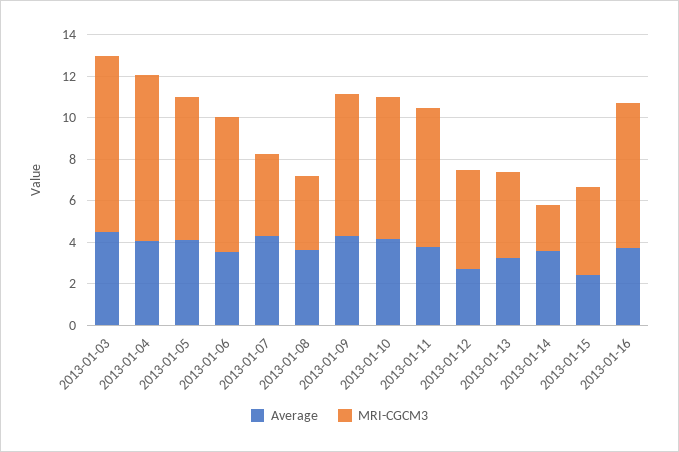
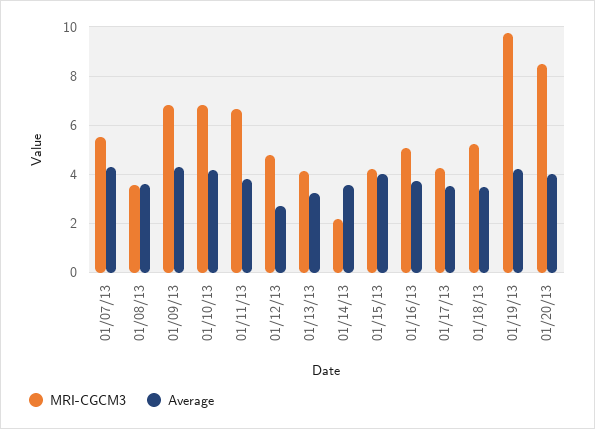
Average, 2013-01-03: 4.5 -> none
MRI-CGCM3, 2013-01-03: 8.5 -> none
Average, 2013-01-04: 4 -> none
MRI-CGCM3, 2013-01-04: 8 -> none
Average, 2013-01-05: 4 -> none
MRI-CGCM3, 2013-01-05: 7 -> none
Average, 2013-01-06: 3.5 -> none
MRI-CGCM3, 2013-01-06: 6.5 -> none
MRI-CGCM3, 2013-01-07: 4 -> 5.5
Average, 2013-01-15: 2.5 -> 4
MRI-CGCM3, 2013-01-16: 7 -> 5
MRI-CGCM3, 01/17/13: none -> 4.25
Average, 01/17/13: none -> 3.5
MRI-CGCM3, 01/18/13: none -> 5.25
Average, 01/18/13: none -> 3.5
MRI-CGCM3, 01/19/13: none -> 9.75
Average, 01/19/13: none -> 4.25
MRI-CGCM3, 01/20/13: none -> 8.5
Average, 01/20/13: none -> 4

